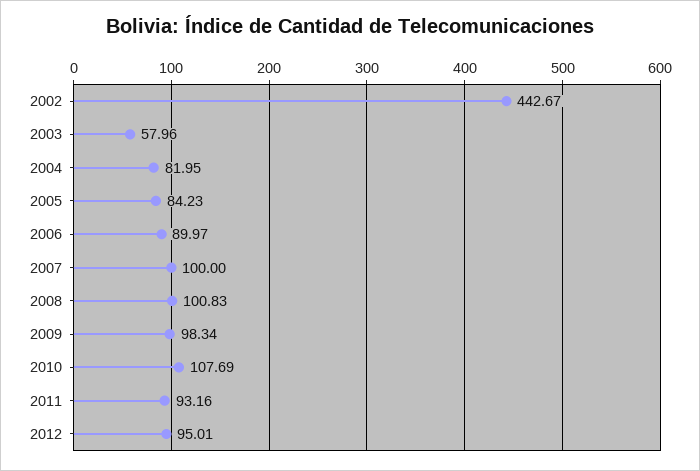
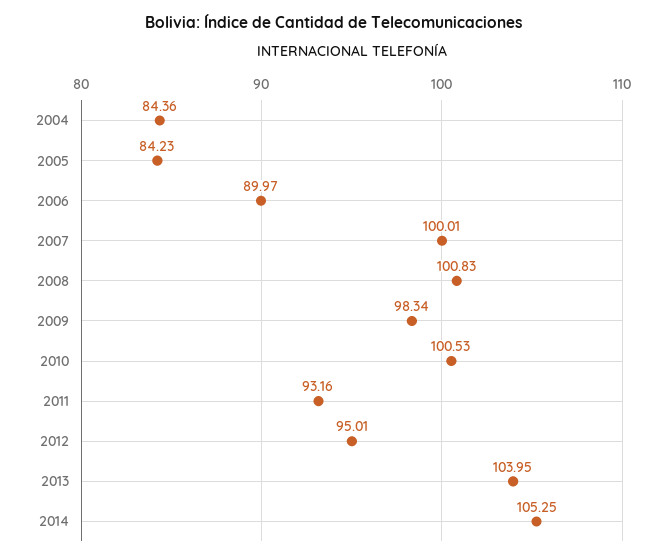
2002: 442.67 -> none
2003: 57.96 -> none
2004: 81.95 -> 84.36
2007: 100 -> 100.01
2010: 107.69 -> 100.53
2013: none -> 103.95
2014: none -> 105.25

